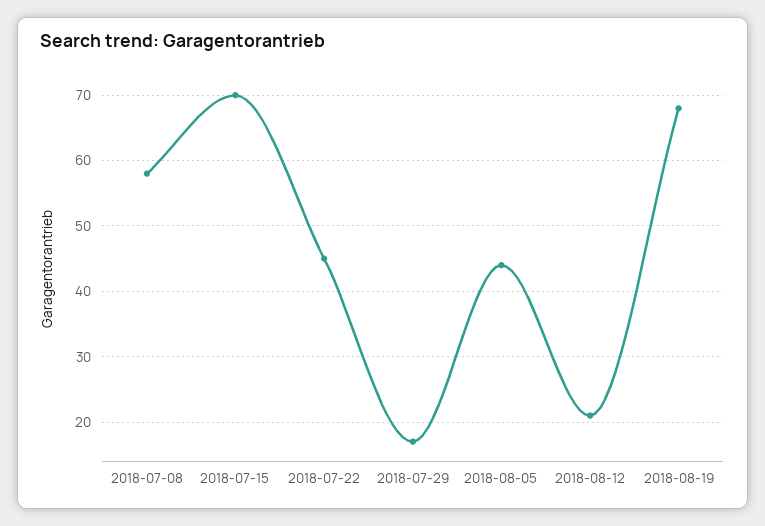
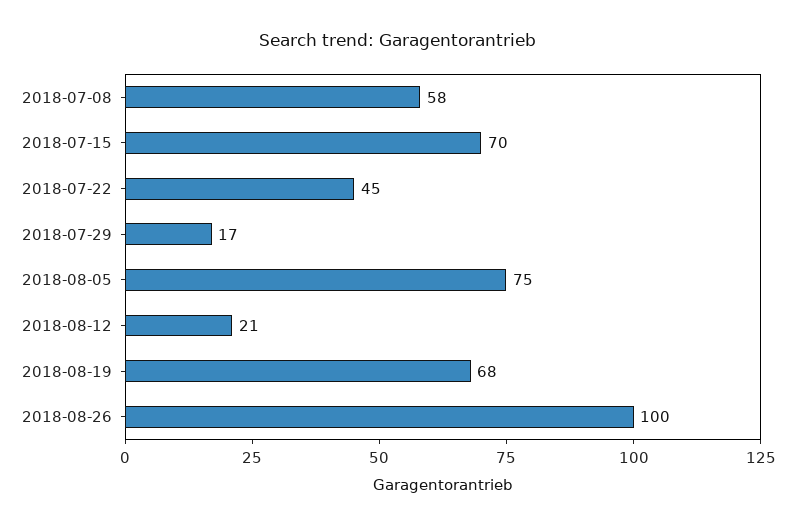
2018-08-05: 44 -> 75
2018-08-26: none -> 100

